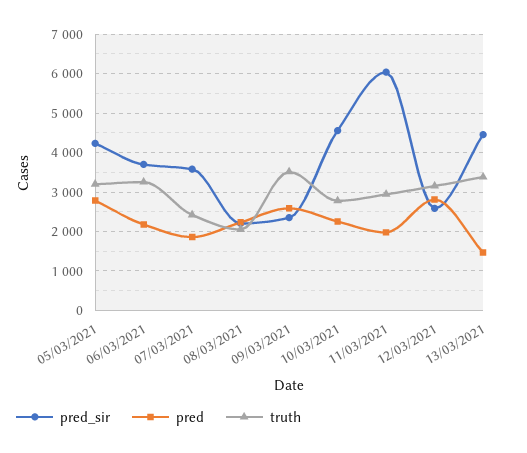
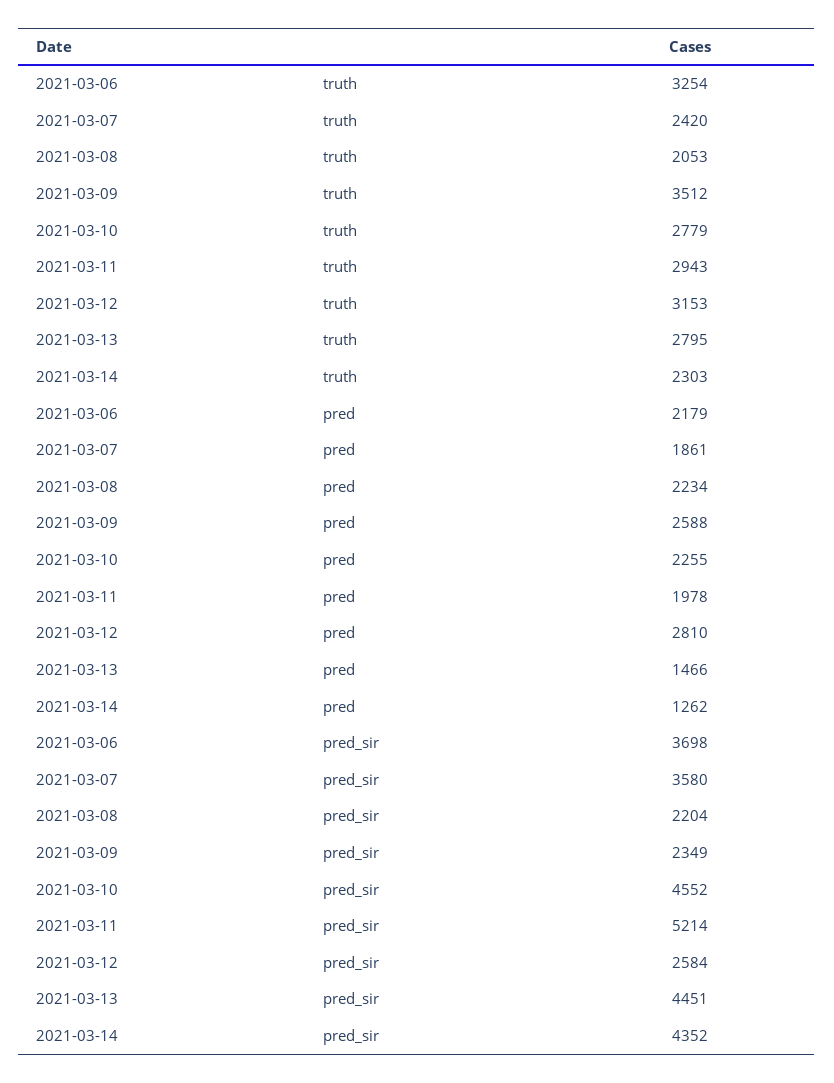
pred_sir, 05/03/2021: 4200 -> none
pred, 05/03/2021: 2800 -> none
truth, 05/03/2021: 3200 -> none
pred_sir, 11/03/2021: 6000 -> 5214
truth, 13/03/2021: 3400 -> 2795
truth, 2021-03-14: none -> 2303
pred, 2021-03-14: none -> 1262
pred_sir, 2021-03-14: none -> 4352

